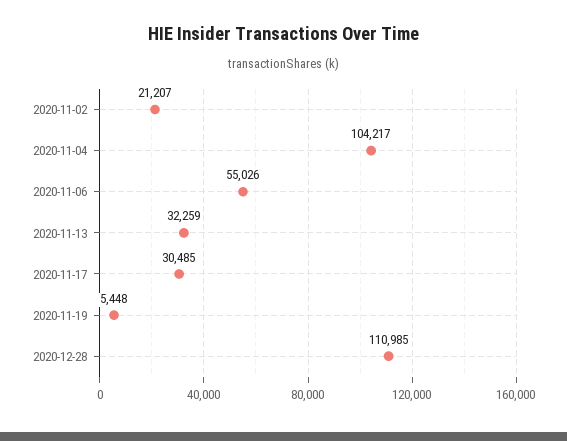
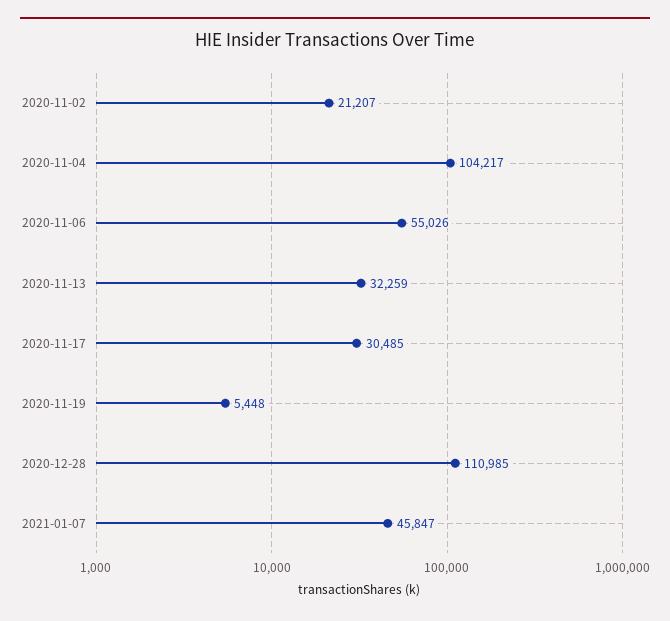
2021-01-07: none -> 45847

